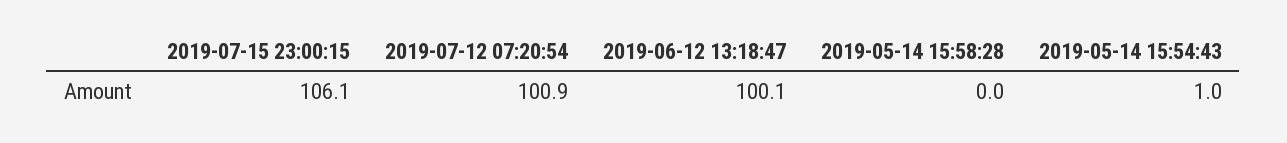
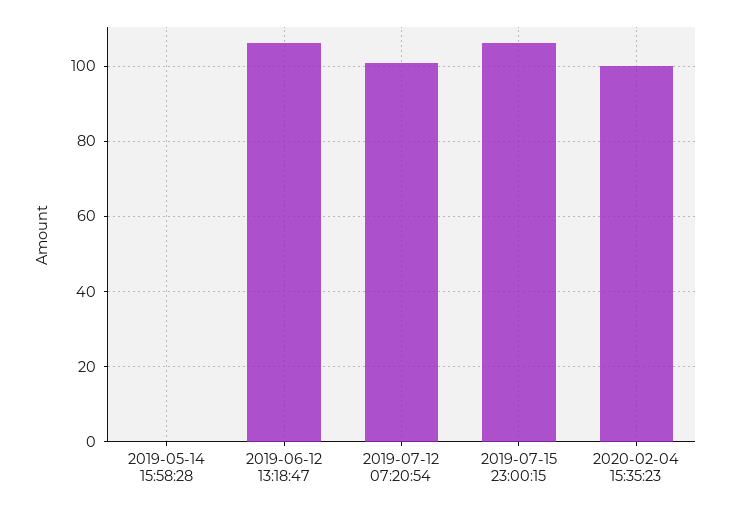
2019-06-12 13:18:47: 100.1 -> 106
2019-05-14 15:54:43: 1 -> none
2020-02-04 15:35:23: none -> 100

